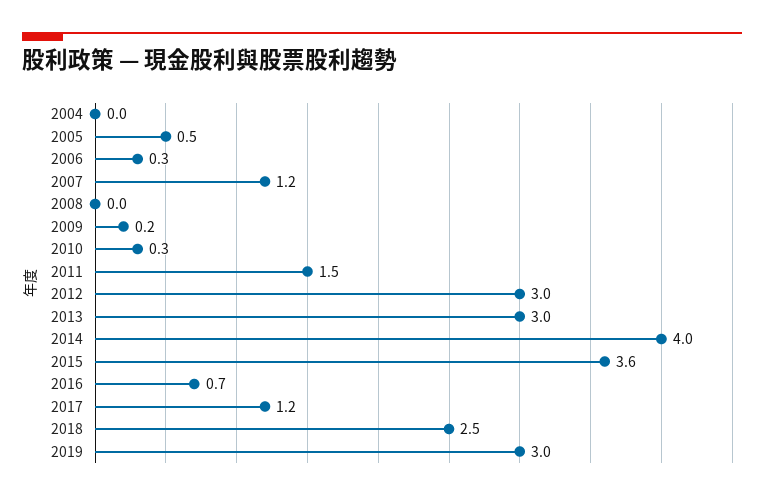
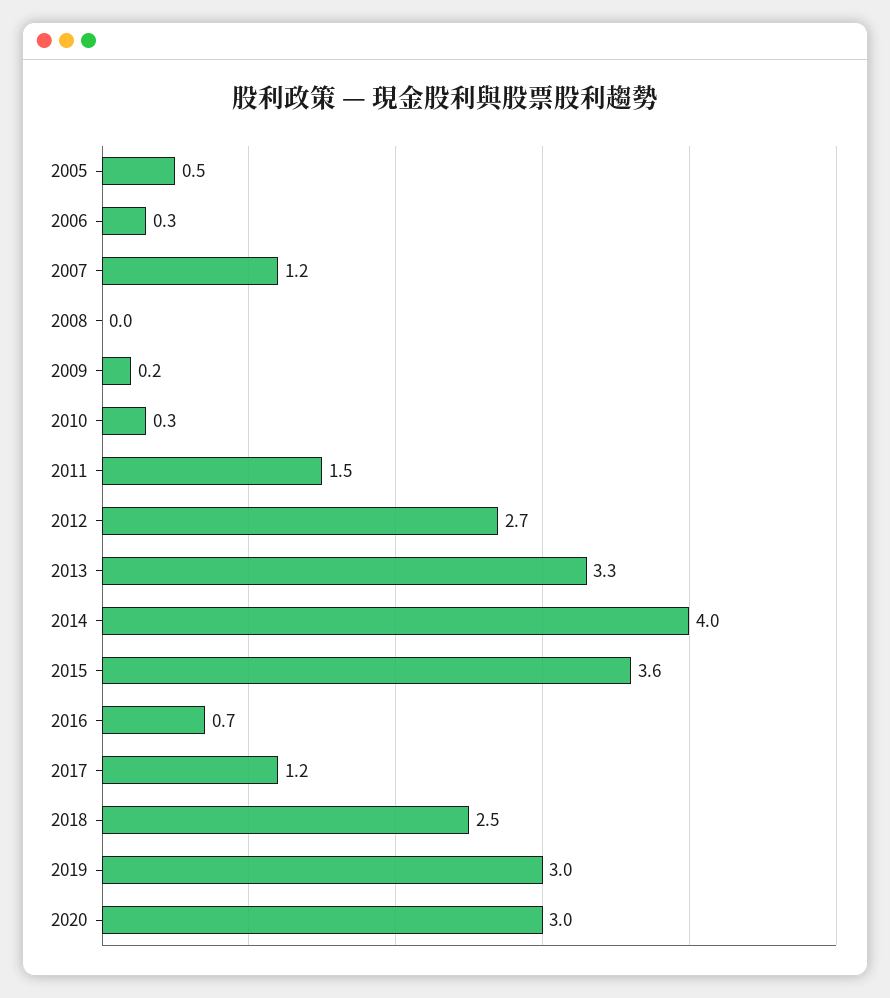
2004: 0 -> none
2012: 3 -> 2.7
2013: 3 -> 3.3
2020: none -> 3

